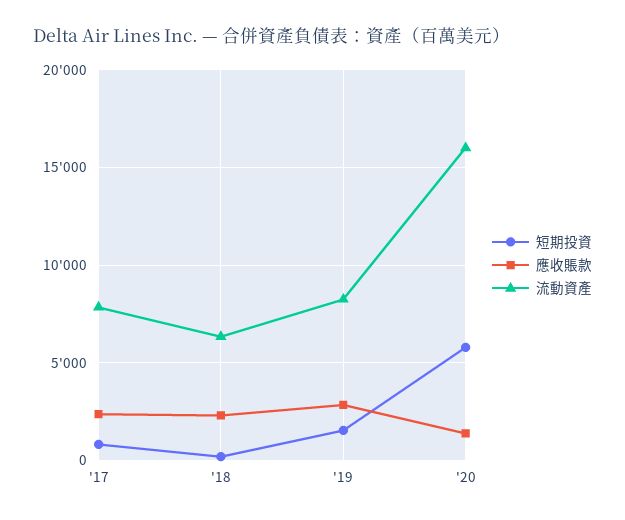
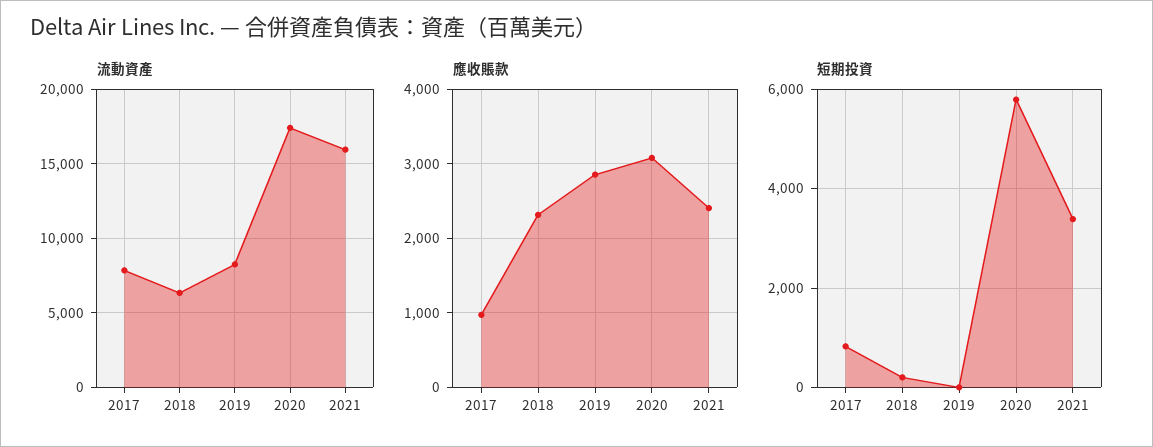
應收賬款, '17: 2500 -> 1000
短期投資, '19: 1500 -> 0
應收賬款, '20: 1500 -> 3100
流動資產, '20: 16000 -> 17500
流動資產, 2021: none -> 16000
應收賬款, 2021: none -> 2400
短期投資, 2021: none -> 3400

